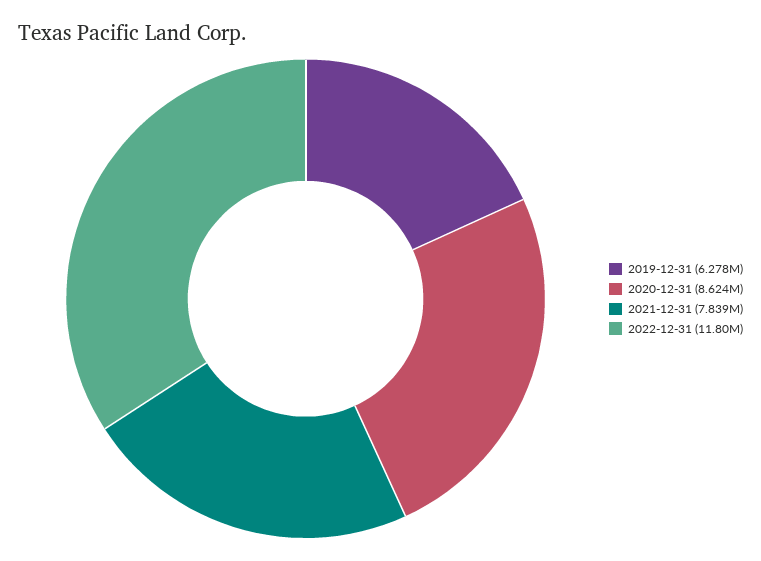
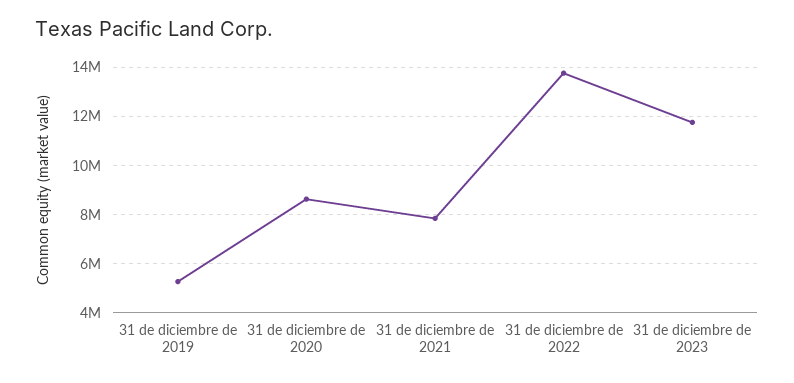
2019-12-31: 6278000 -> 5250000
2022-12-31: 11800000 -> 13750000
31 de diciembre de 2023: none -> 11750000

